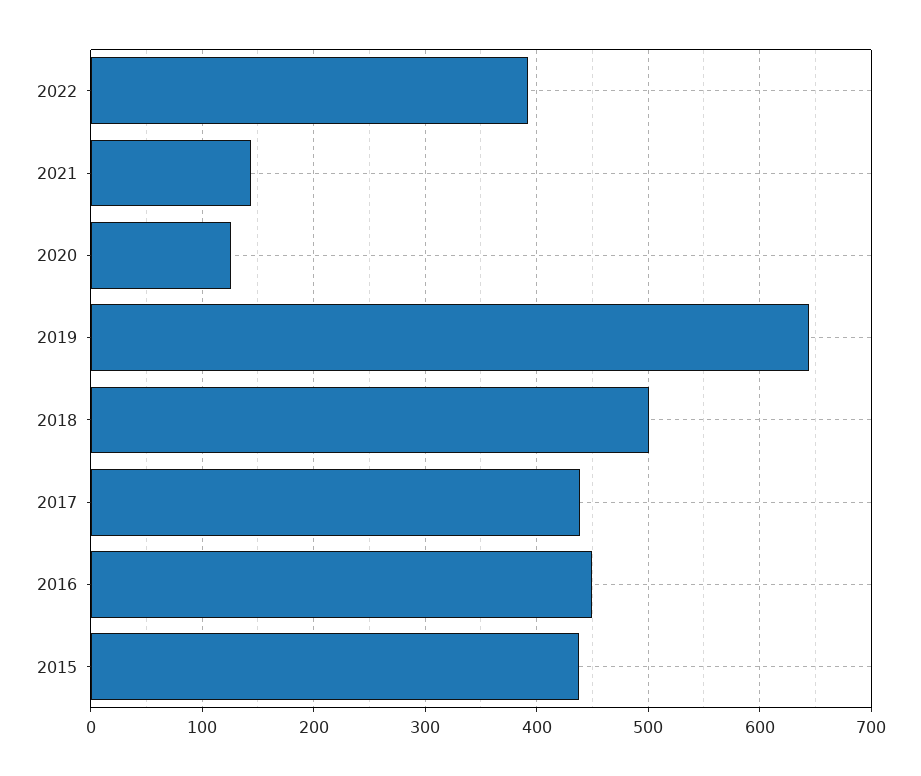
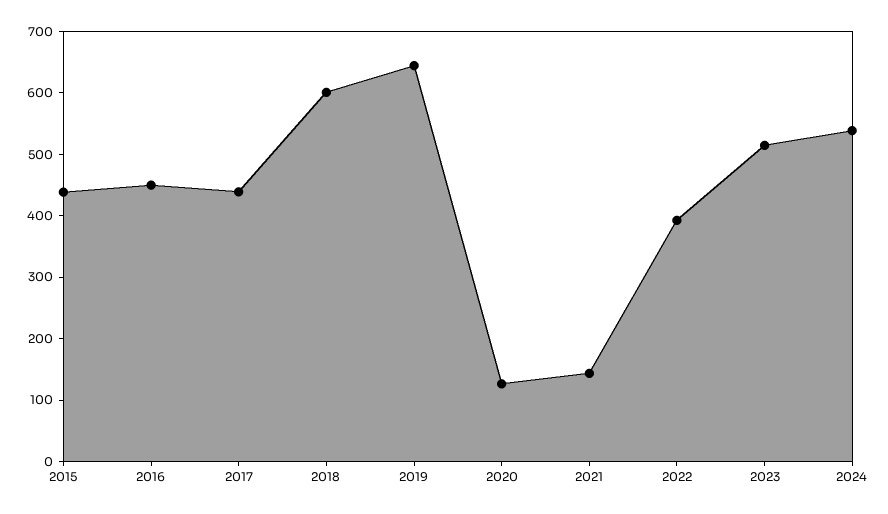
2018: 500 -> 600
2023: none -> 520
2024: none -> 540

